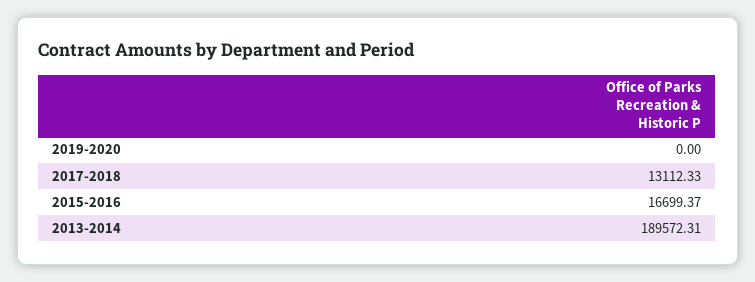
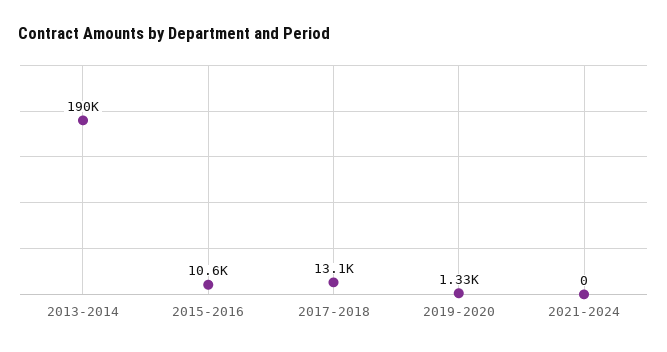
2019-2020: 0 -> 1330
2015-2016: 16699.37 -> 10600
2021-2024: none -> 0

